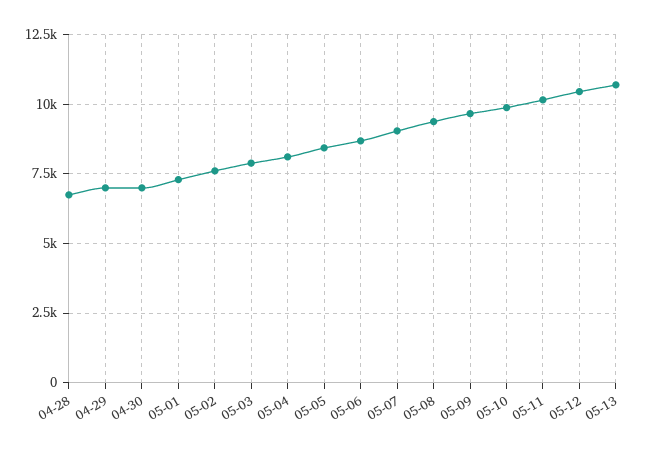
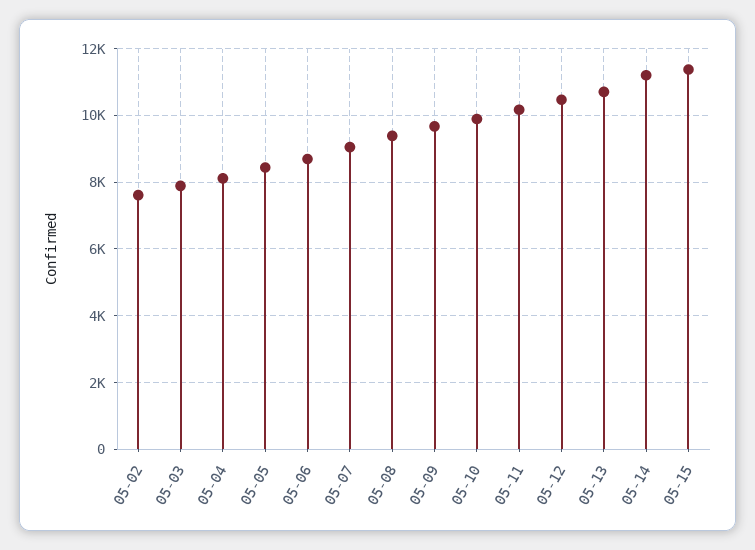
04-28: 6750 -> none
04-29: 7000 -> none
04-30: 7000 -> none
05-01: 7250 -> none
05-14: none -> 11200
05-15: none -> 11400

